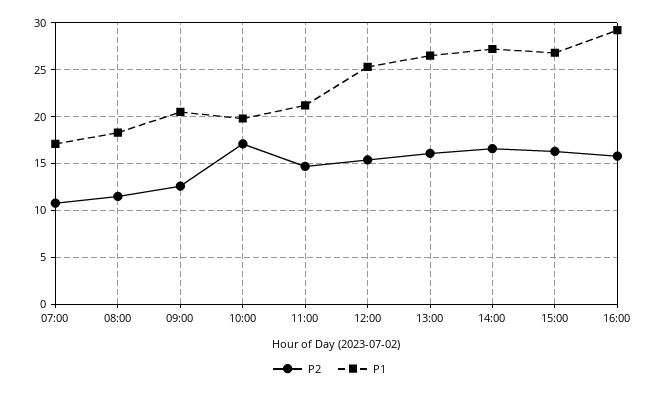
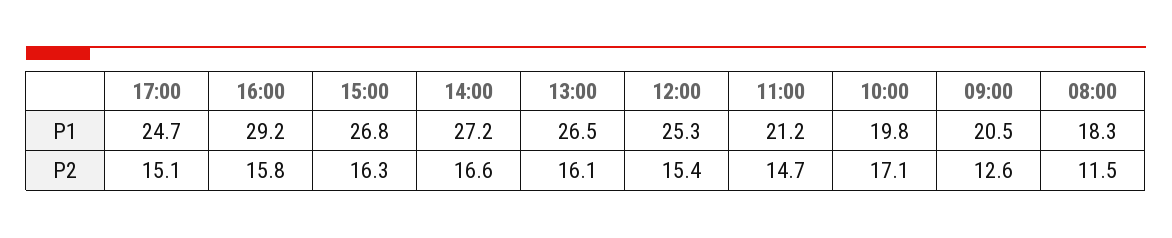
P2, 07:00: 11 -> none
P1, 07:00: 17 -> none
P1, 17:00: none -> 24.7
P2, 17:00: none -> 15.1

